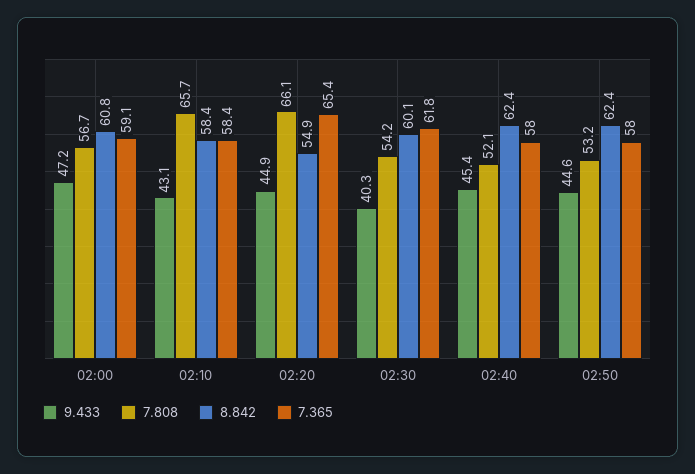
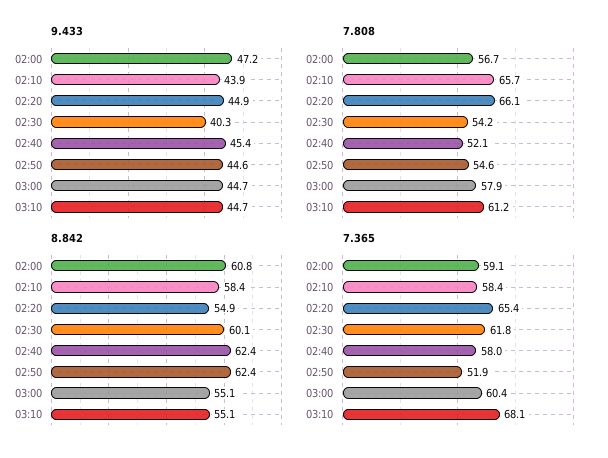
9.433, 02:10: 43.1 -> 43.9
7.808, 02:50: 53.2 -> 54.6
7.365, 02:50: 58 -> 51.9
9.433, 03:00: none -> 44.7
9.433, 03:10: none -> 44.7
7.808, 03:00: none -> 57.9
7.808, 03:10: none -> 61.2
8.842, 03:00: none -> 55.1
8.842, 03:10: none -> 55.1
7.365, 03:00: none -> 60.4
7.365, 03:10: none -> 68.1

